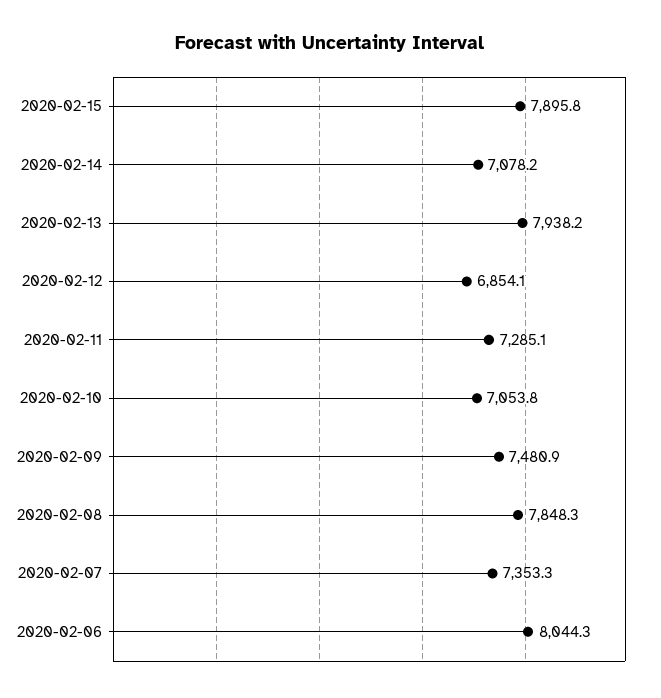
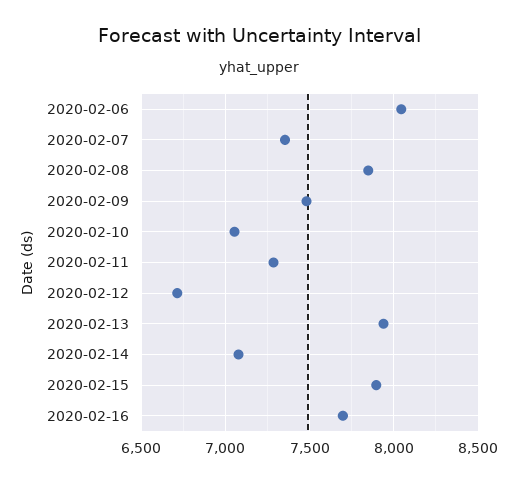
2020-02-12: 6854.1 -> 6700
2020-02-16: none -> 7700

